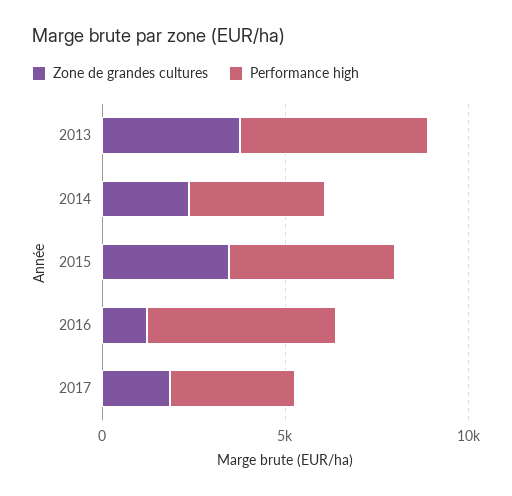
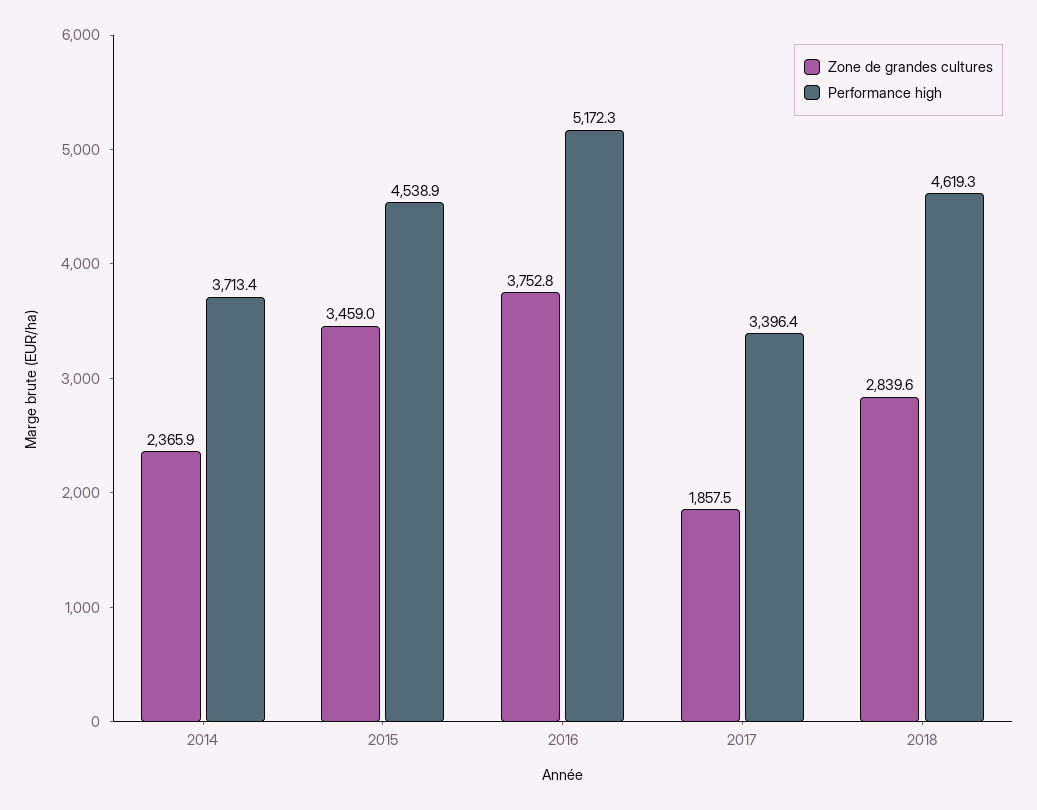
Zone de grandes cultures, 2013: 4000 -> none
Performance high, 2013: 5000 -> none
Zone de grandes cultures, 2016: 1000 -> 3752.8
Zone de grandes cultures, 2018: none -> 2839.6
Performance high, 2018: none -> 4619.3

